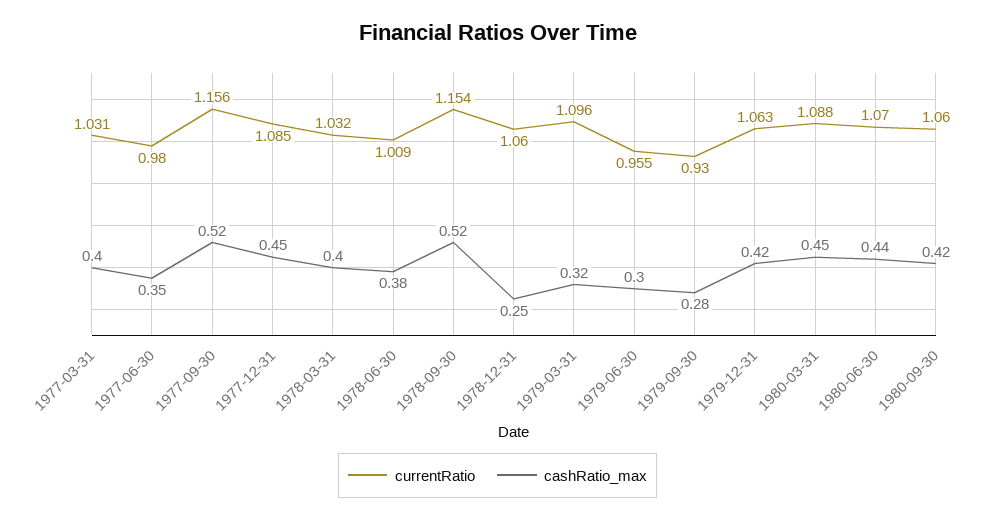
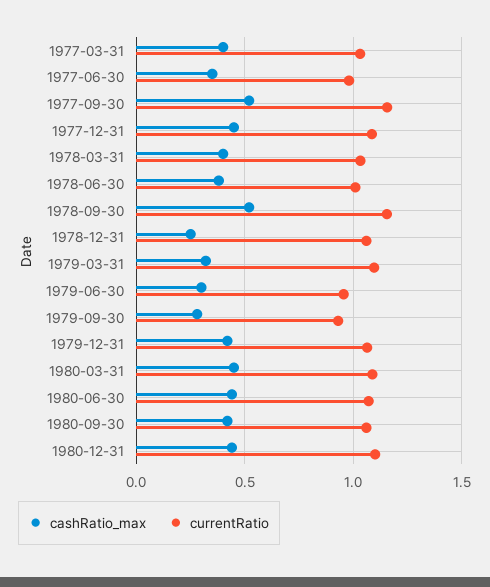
cashRatio_max, 1980-12-31: none -> 0.45
currentRatio, 1980-12-31: none -> 1.1

